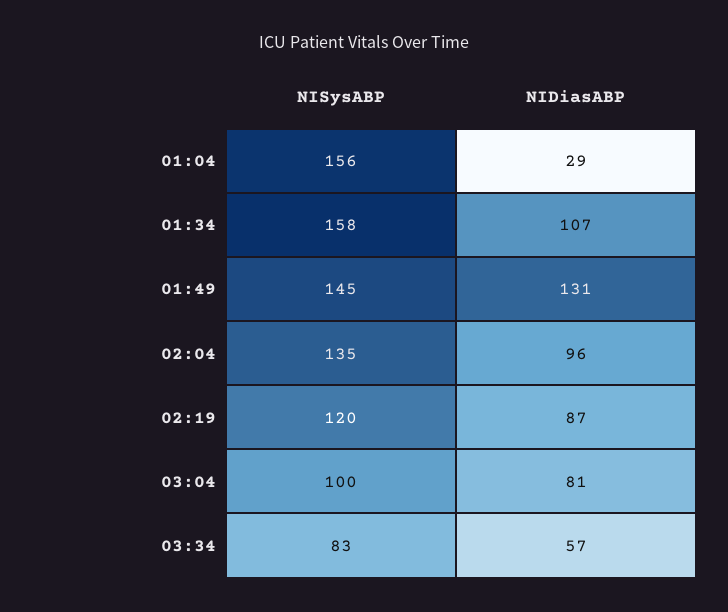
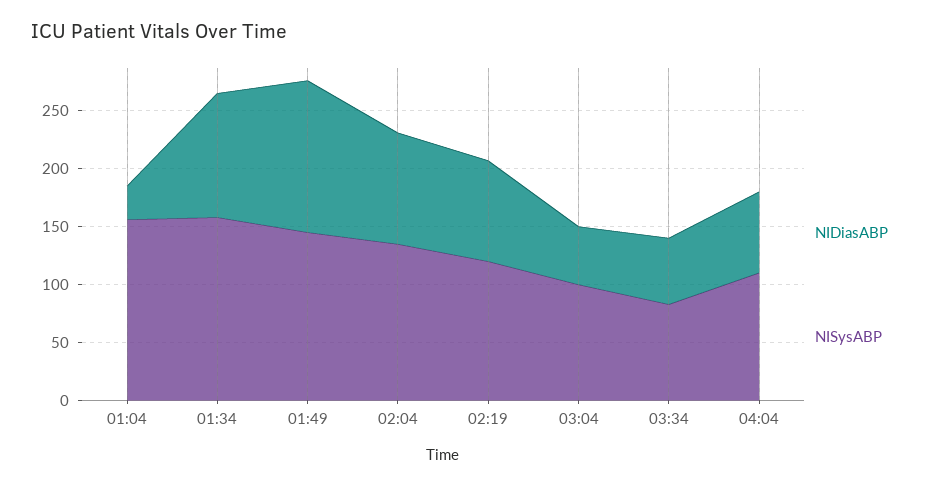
NIDiasABP, 03:04: 81 -> 50
NIDiasABP, 04:04: none -> 70
NISysABP, 04:04: none -> 110

